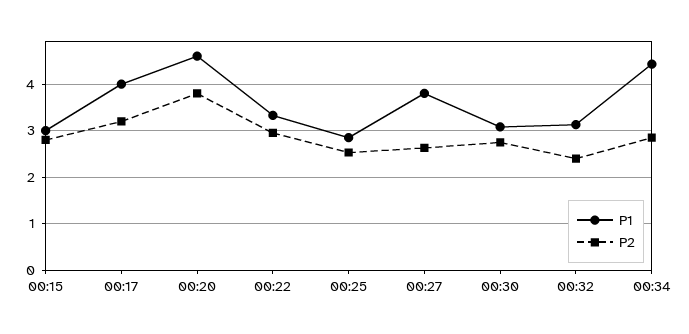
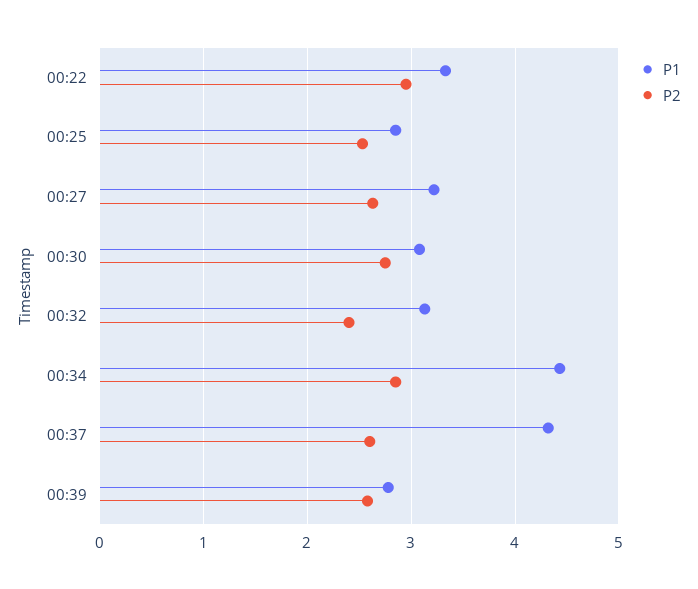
P1, 00:15: 3 -> none
P2, 00:15: 2.8 -> none
P1, 00:17: 4 -> none
P2, 00:17: 3.2 -> none
P1, 00:20: 4.6 -> none
P2, 00:20: 3.8 -> none
P1, 00:27: 3.8 -> 3.2
P1, 00:37: none -> 4.3
P2, 00:37: none -> 2.6
P1, 00:39: none -> 2.8
P2, 00:39: none -> 2.6

